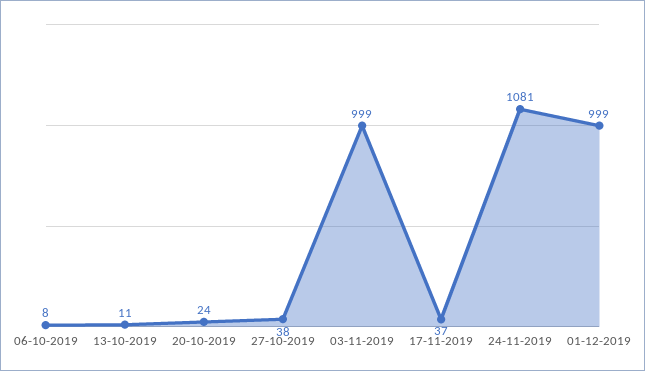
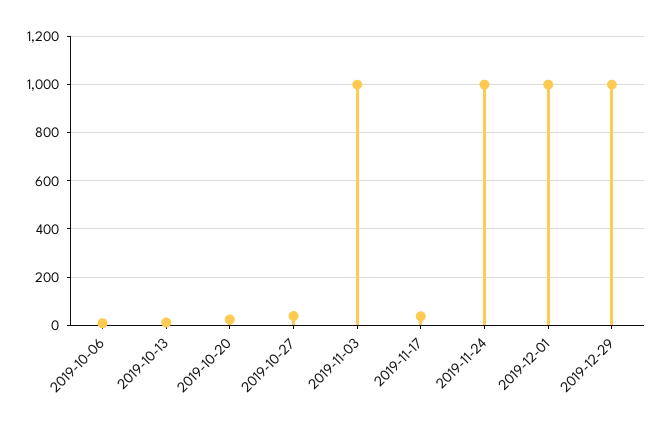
24-11-2019: 1081 -> 1000
2019-12-29: none -> 1000

